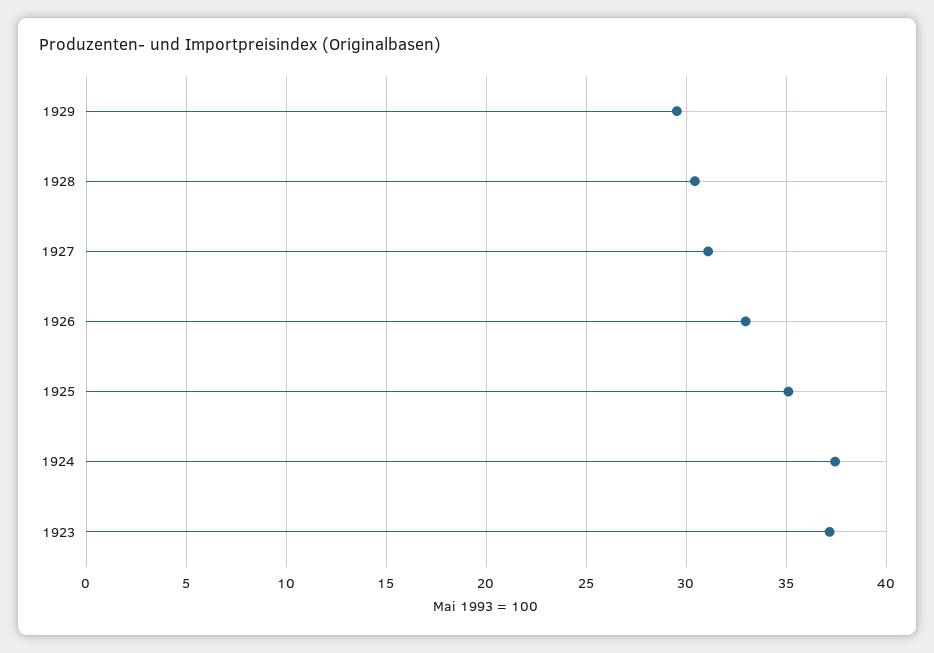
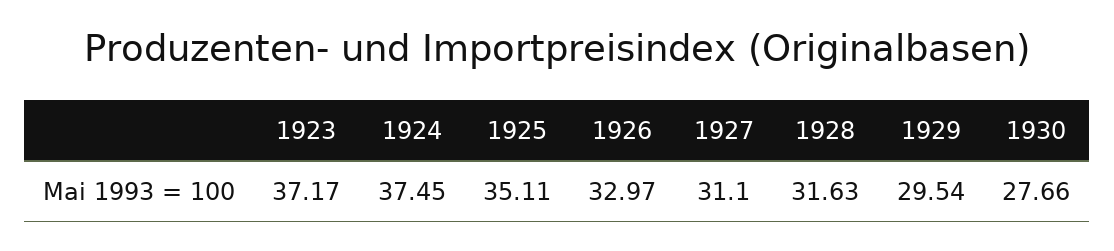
1928: 30.5 -> 31.63
1930: none -> 27.66

